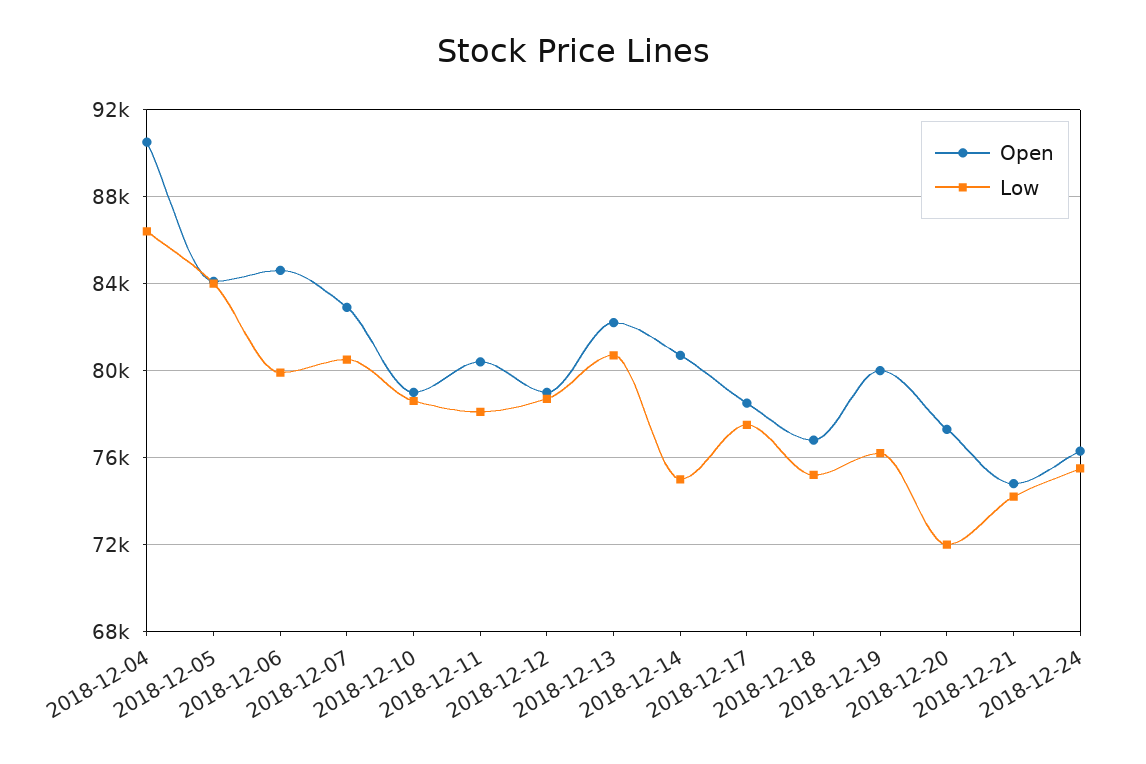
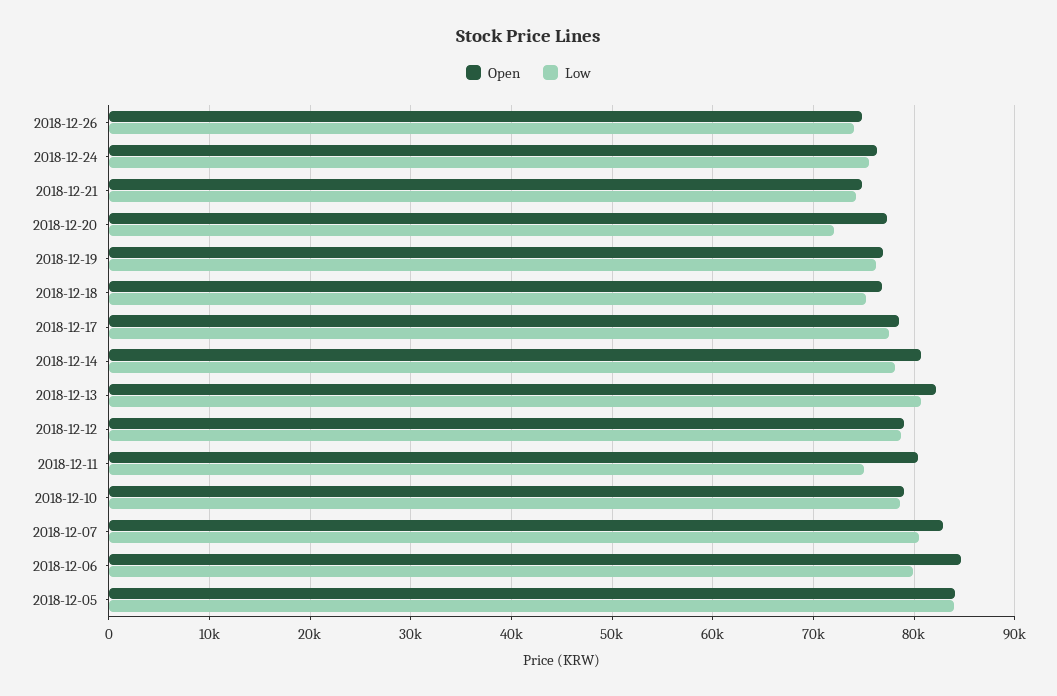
Open, 2018-12-04: 90500 -> none
Low, 2018-12-04: 86500 -> none
Low, 2018-12-11: 78000 -> 75000
Low, 2018-12-14: 75000 -> 78000
Open, 2018-12-19: 80000 -> 77000
Open, 2018-12-26: none -> 75000
Low, 2018-12-26: none -> 74000

